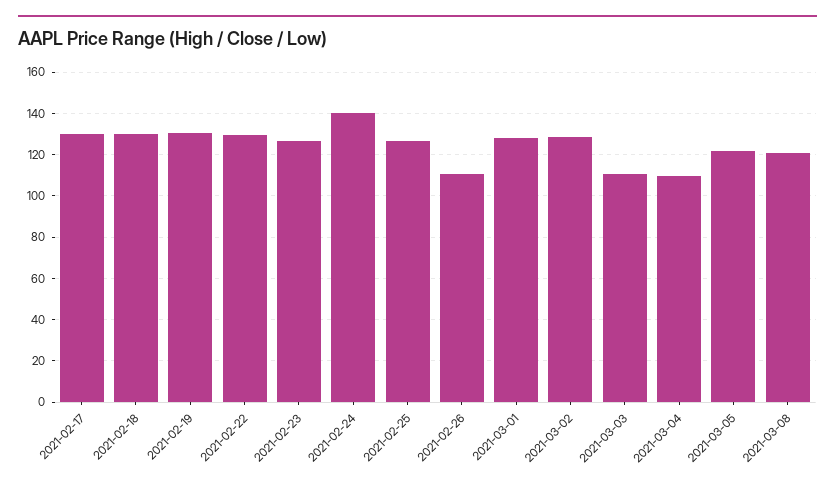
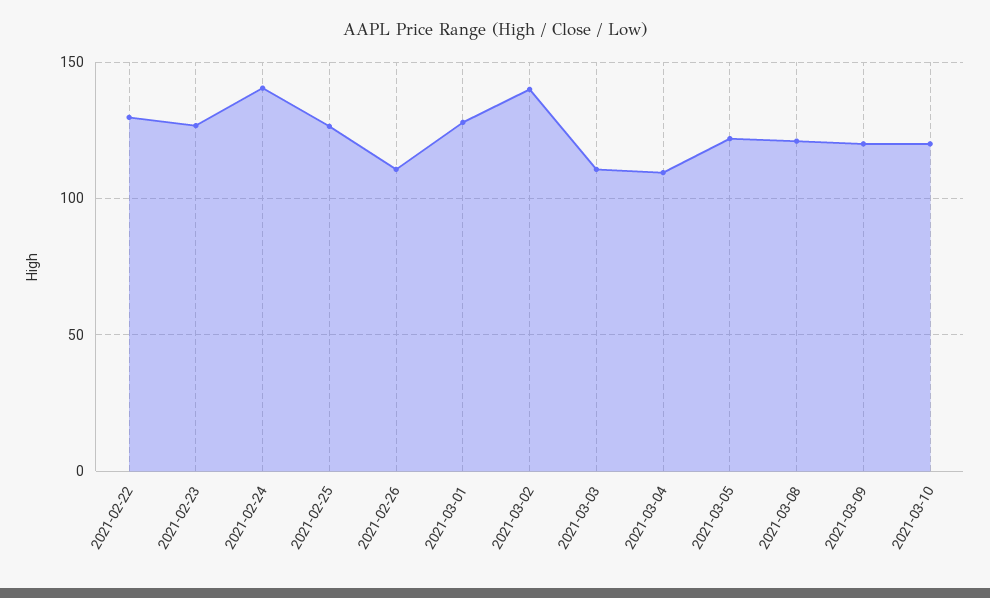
2021-02-17: 130 -> none
2021-02-18: 130 -> none
2021-02-19: 130 -> none
2021-03-02: 130 -> 140
2021-03-09: none -> 120
2021-03-10: none -> 120

